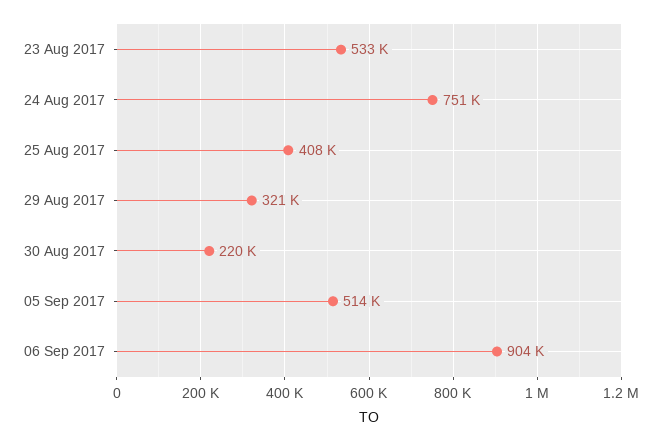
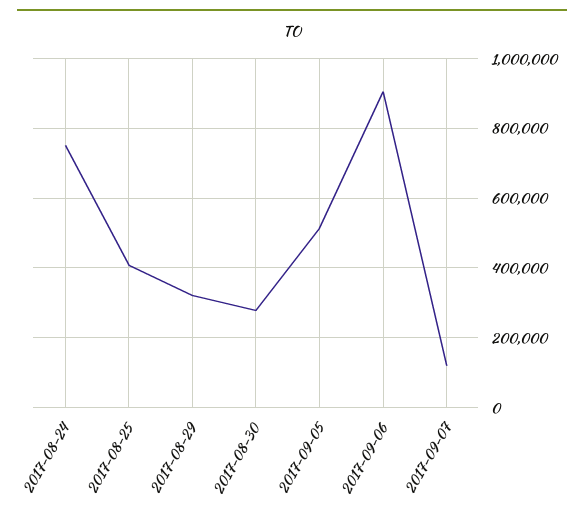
23 Aug 2017: 533000 -> none
30 Aug 2017: 220000 -> 280000
2017-09-07: none -> 120000

